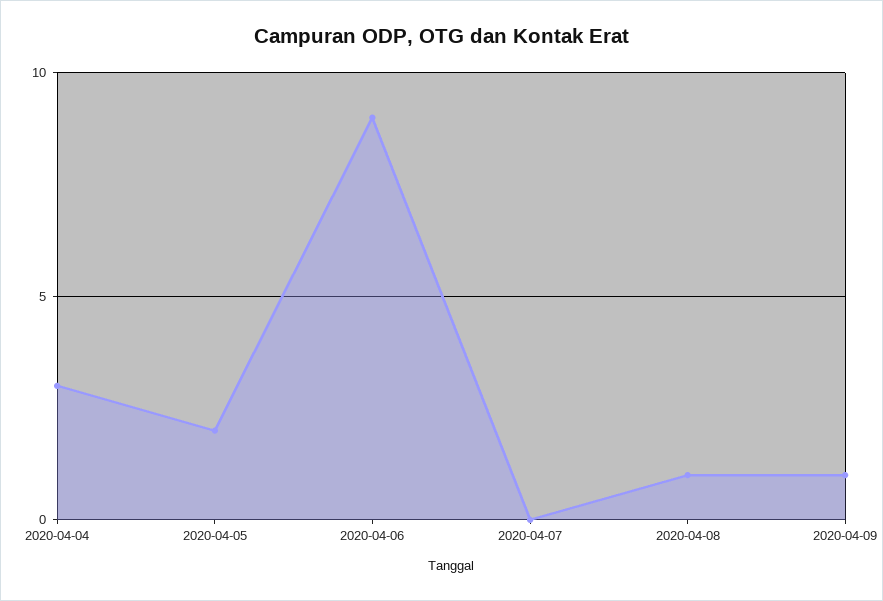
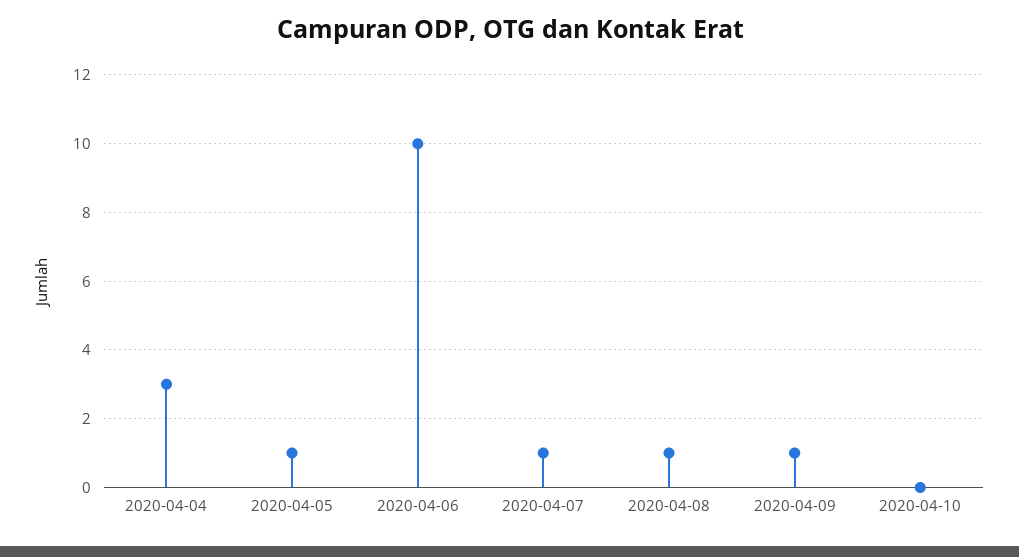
2020-04-05: 2 -> 1
2020-04-06: 9 -> 10
2020-04-07: 0 -> 1
2020-04-10: none -> 0

